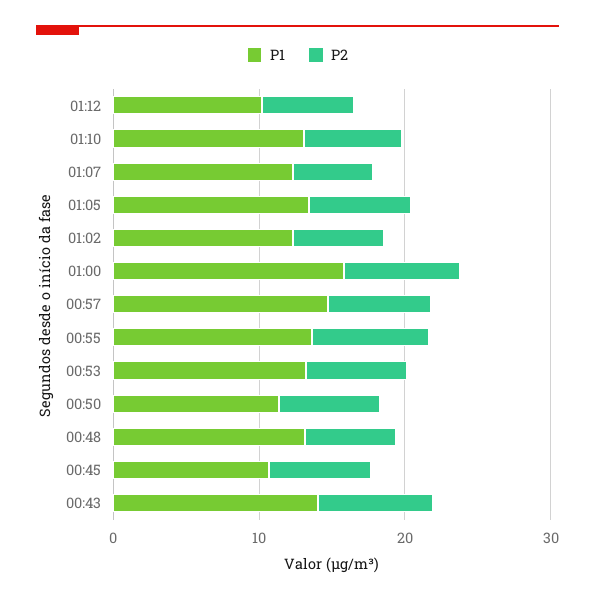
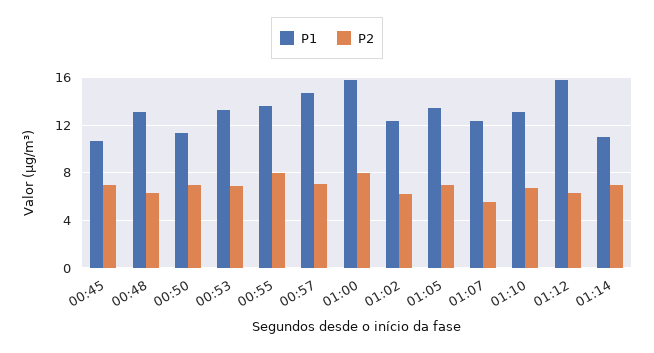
P1, 01:12: 10 -> 16
P1, 00:43: 14 -> none
P2, 00:43: 8 -> none
P1, 01:14: none -> 11
P2, 01:14: none -> 7

